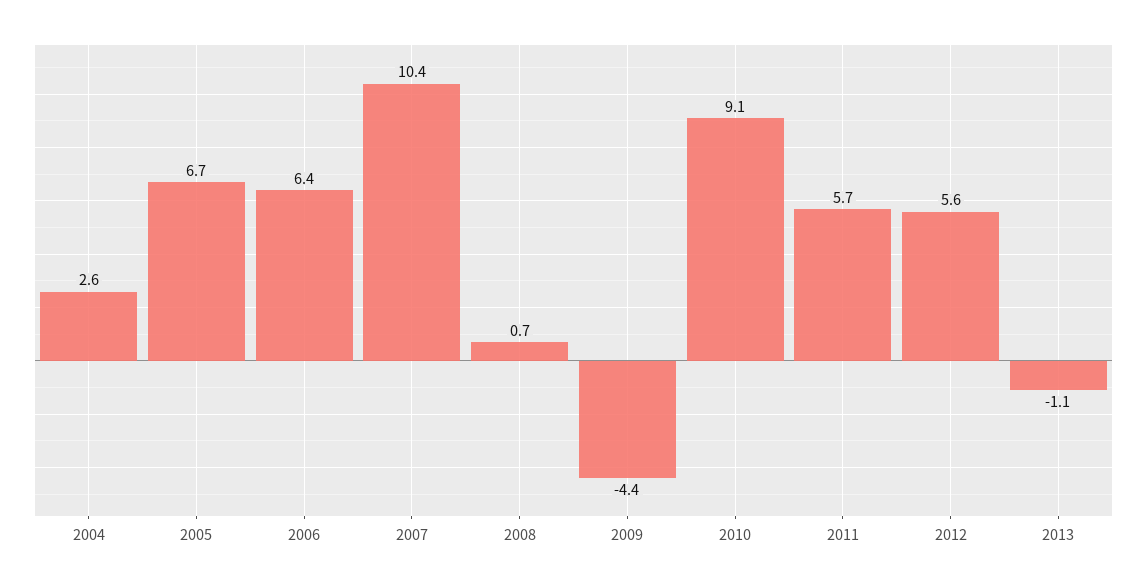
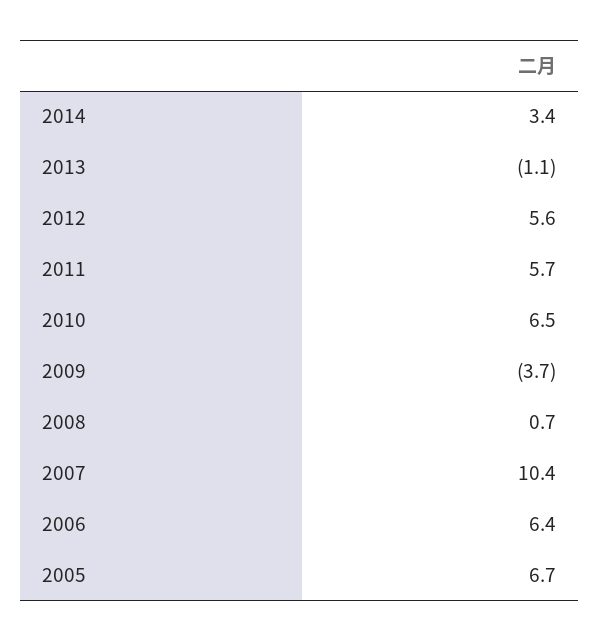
2004: 2.6 -> none
2009: -4.4 -> -3.7
2010: 9.1 -> 6.5
2014: none -> 3.4

